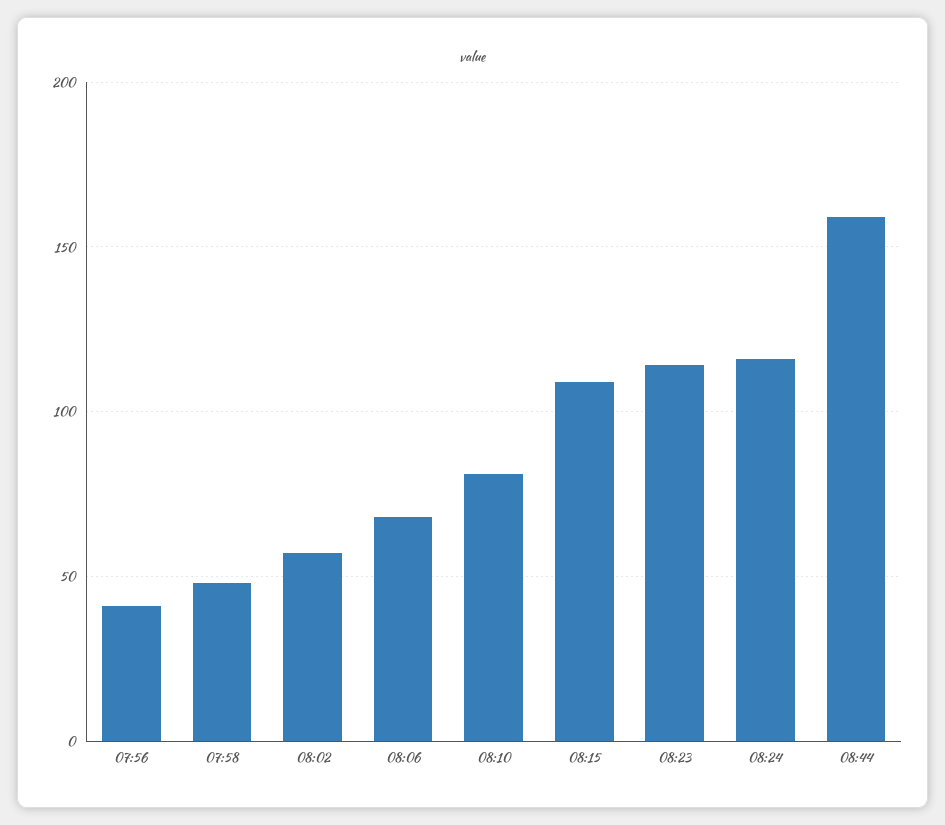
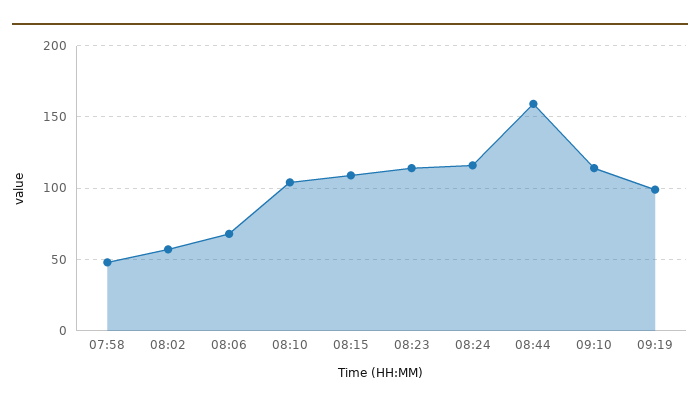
07:56: 40 -> none
08:10: 80 -> 105
09:10: none -> 115
09:19: none -> 100

